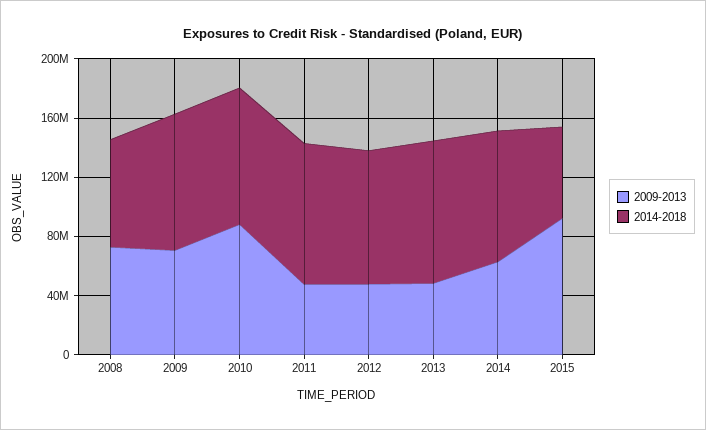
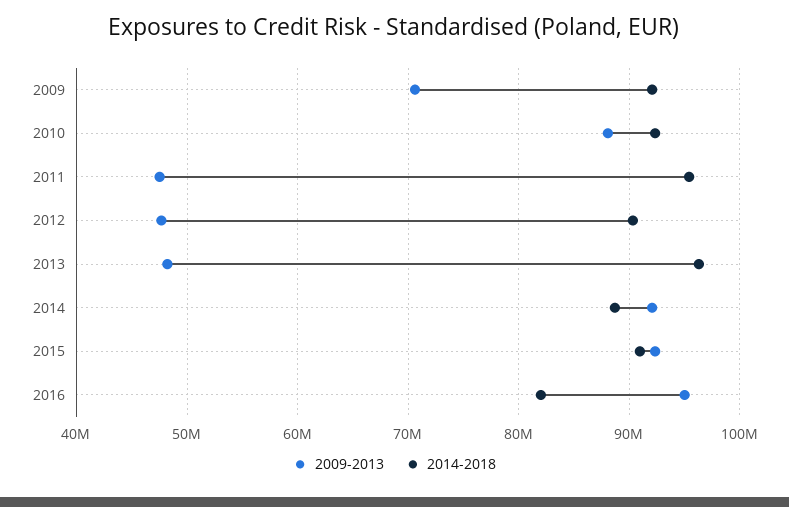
2009-2013, 2008: 70000000 -> none
2014-2018, 2008: 70000000 -> none
2009-2013, 2014: 60000000 -> 92000000
2014-2018, 2015: 60000000 -> 91000000
2009-2013, 2016: none -> 95000000
2014-2018, 2016: none -> 82000000

